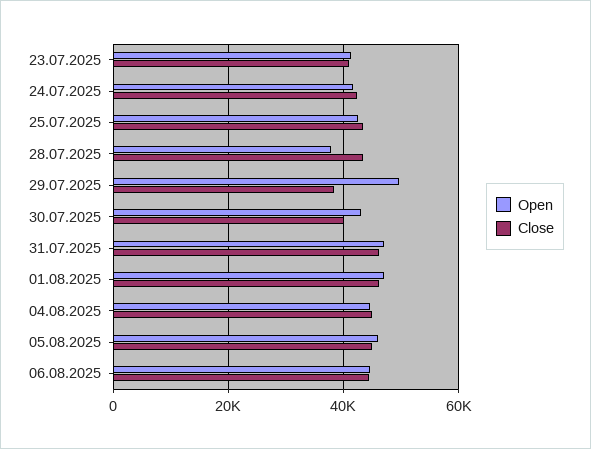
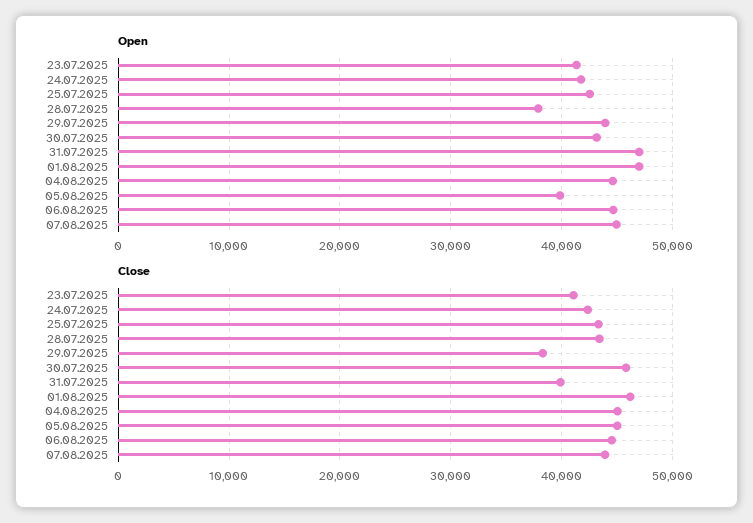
Open, 29.07.2025: 50000 -> 44000
Close, 30.07.2025: 40000 -> 46000
Close, 31.07.2025: 46000 -> 40000
Open, 05.08.2025: 46000 -> 40000
Open, 07.08.2025: none -> 45000
Close, 07.08.2025: none -> 44000

